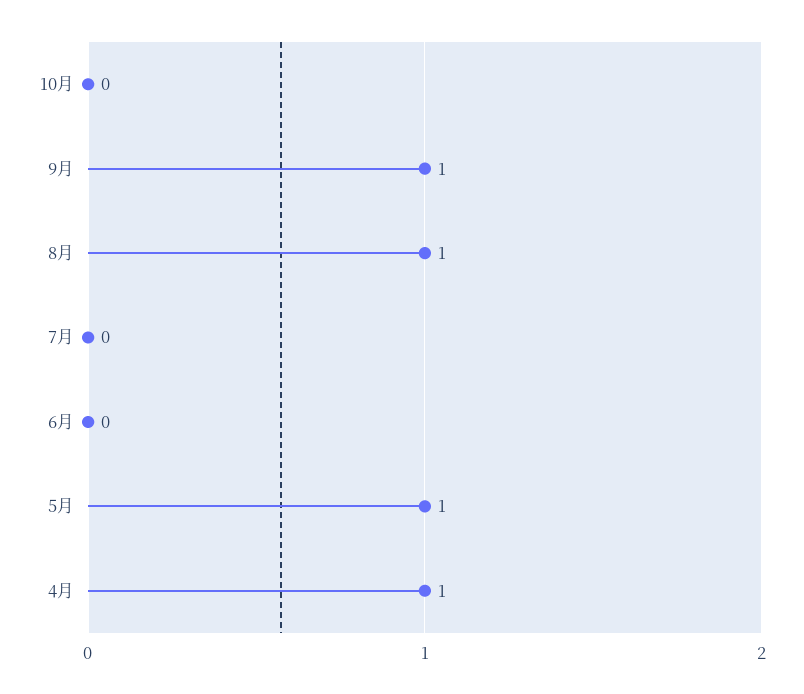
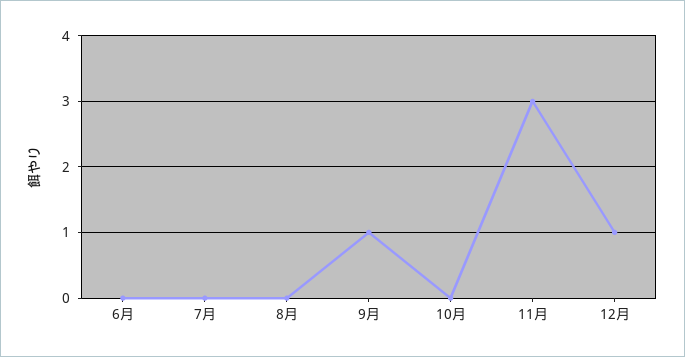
8月: 1 -> 0
5月: 1 -> none
4月: 1 -> none
11月: none -> 3
12月: none -> 1

